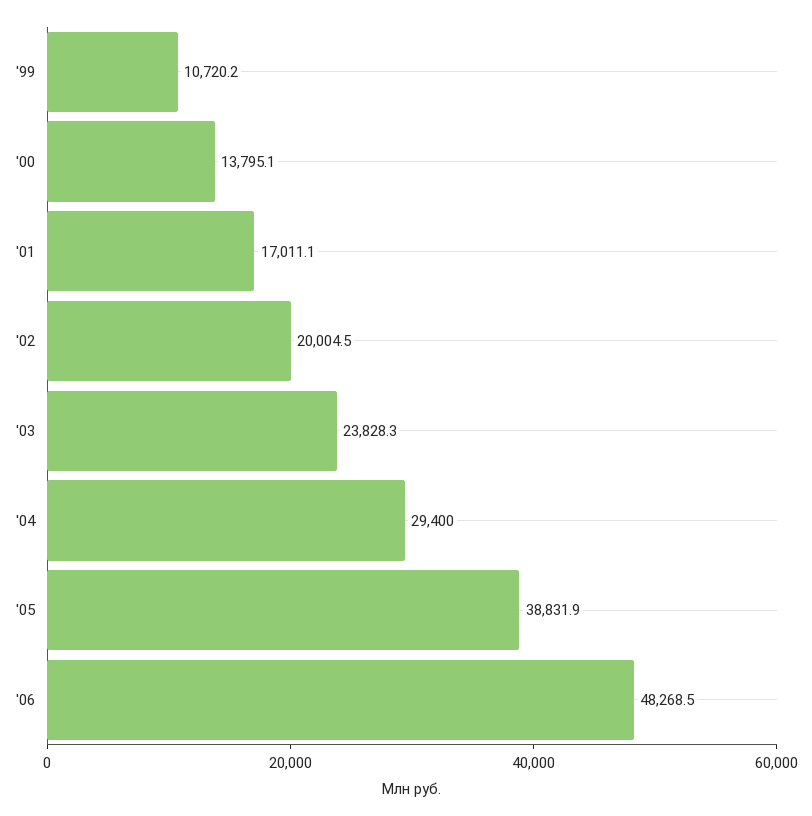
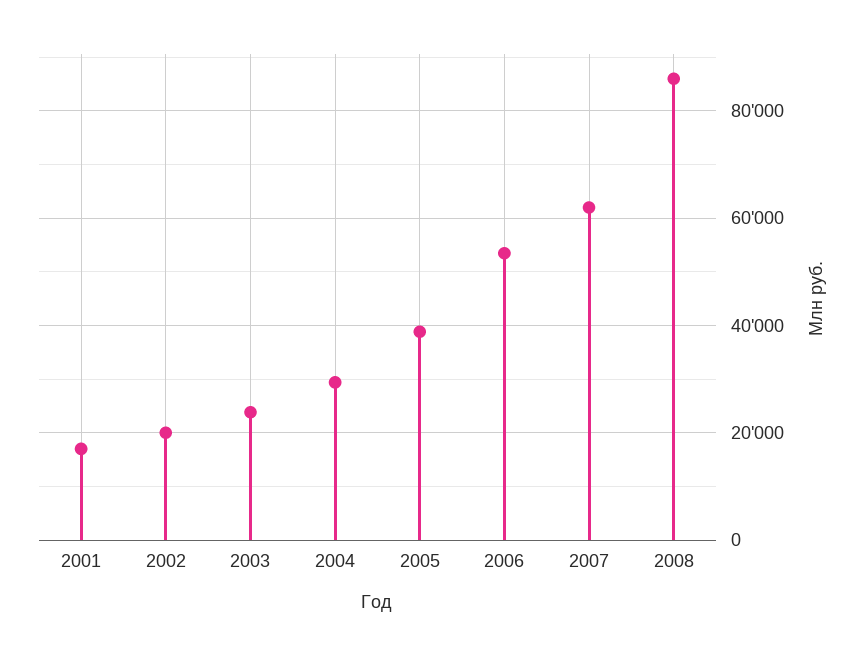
'99: 10720.2 -> none
'00: 13795.1 -> none
'06: 48268.5 -> 54000
2007: none -> 62000
2008: none -> 86000

